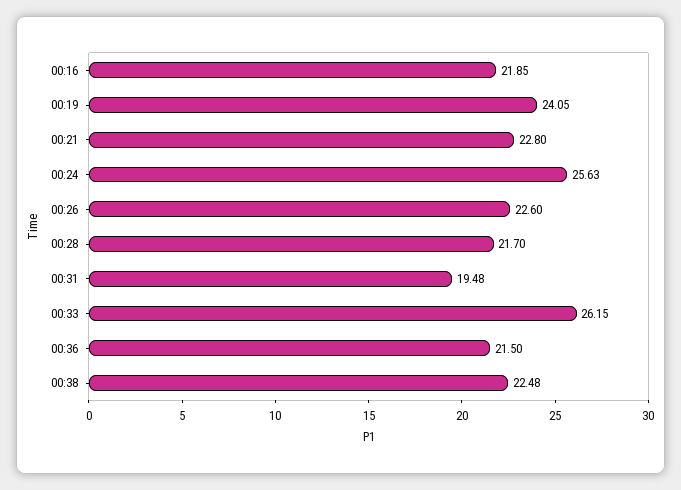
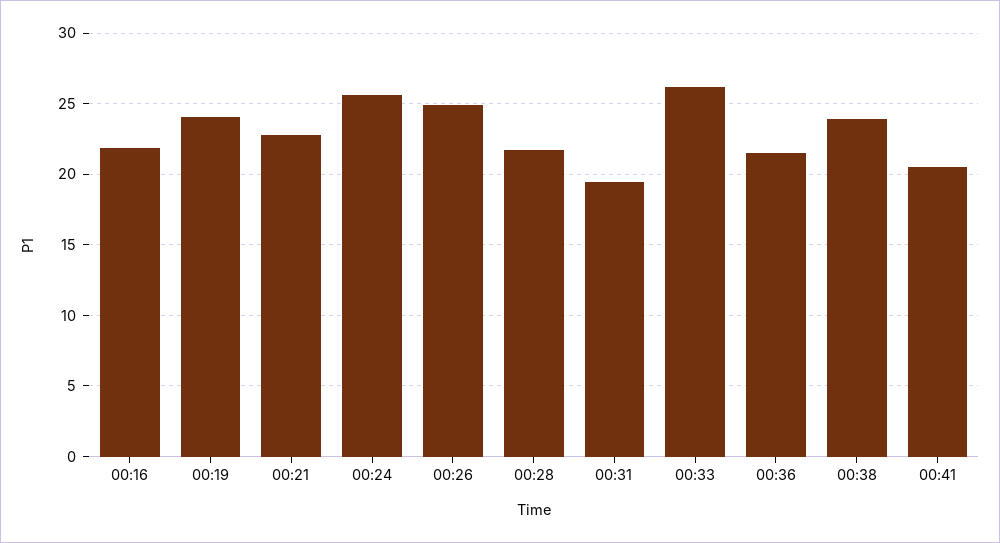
00:26: 22.6 -> 25
00:38: 22.48 -> 24
00:41: none -> 20.5

